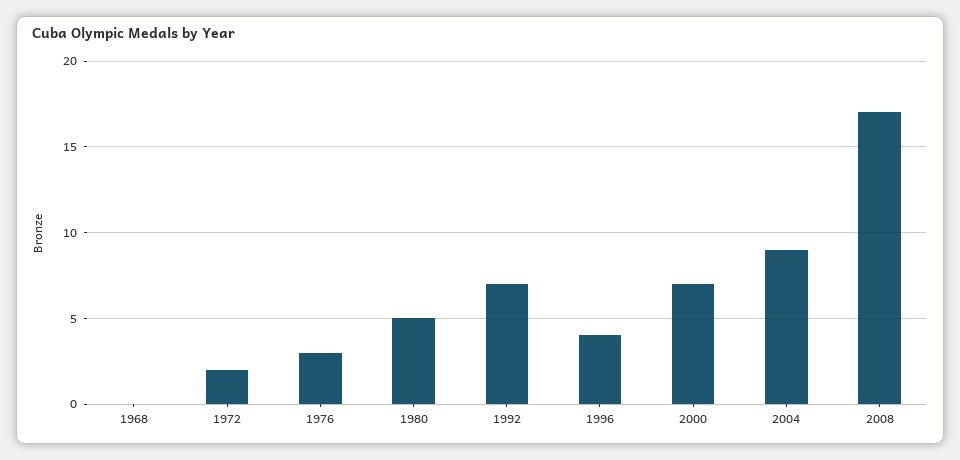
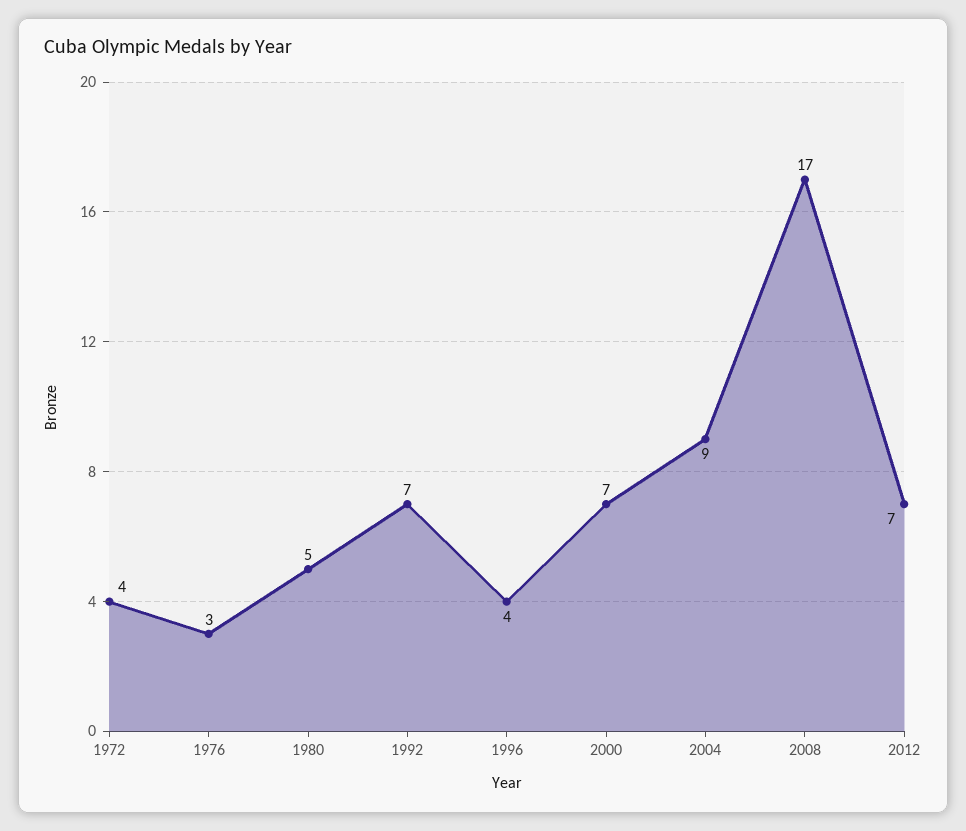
1968: 0 -> none
1972: 2 -> 4
2012: none -> 7

